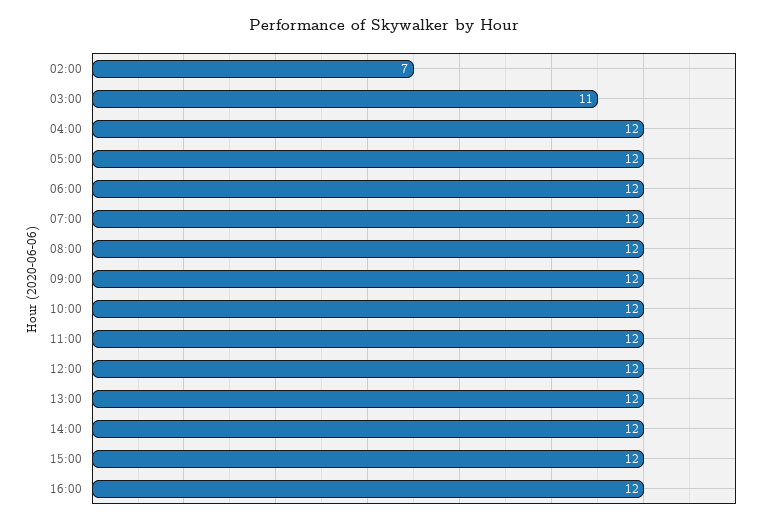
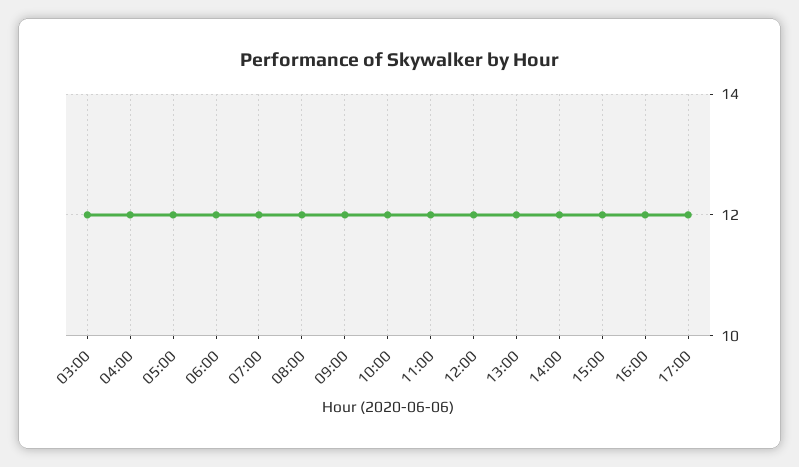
02:00: 7 -> none
03:00: 11 -> 12
17:00: none -> 12

